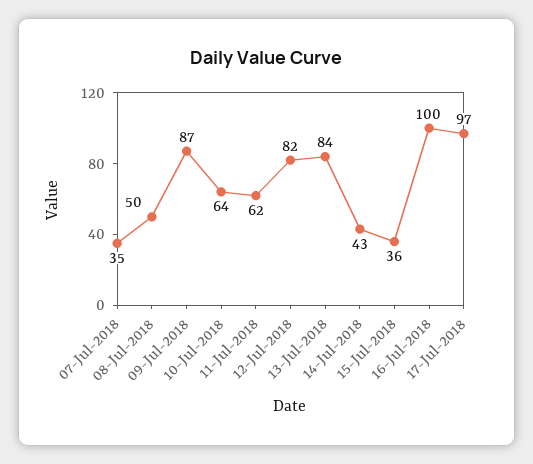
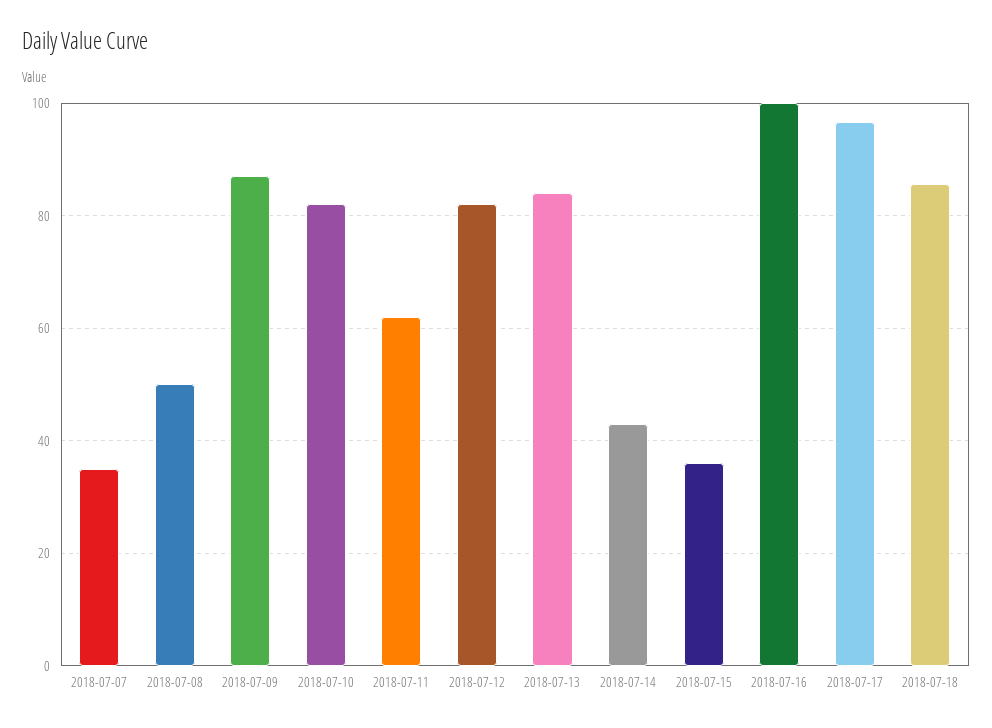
10-Jul-2018: 64 -> 82
2018-07-18: none -> 86

